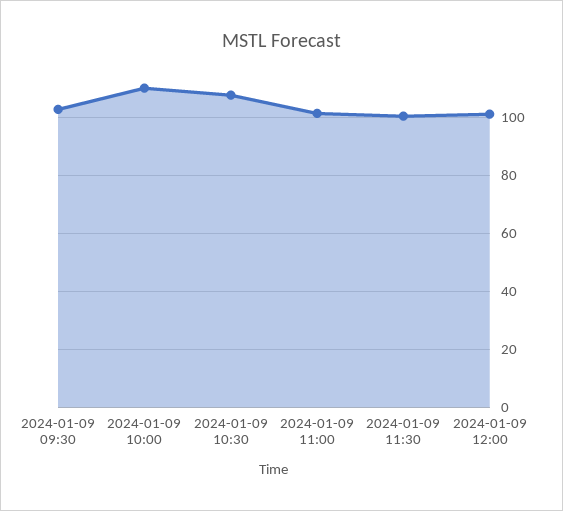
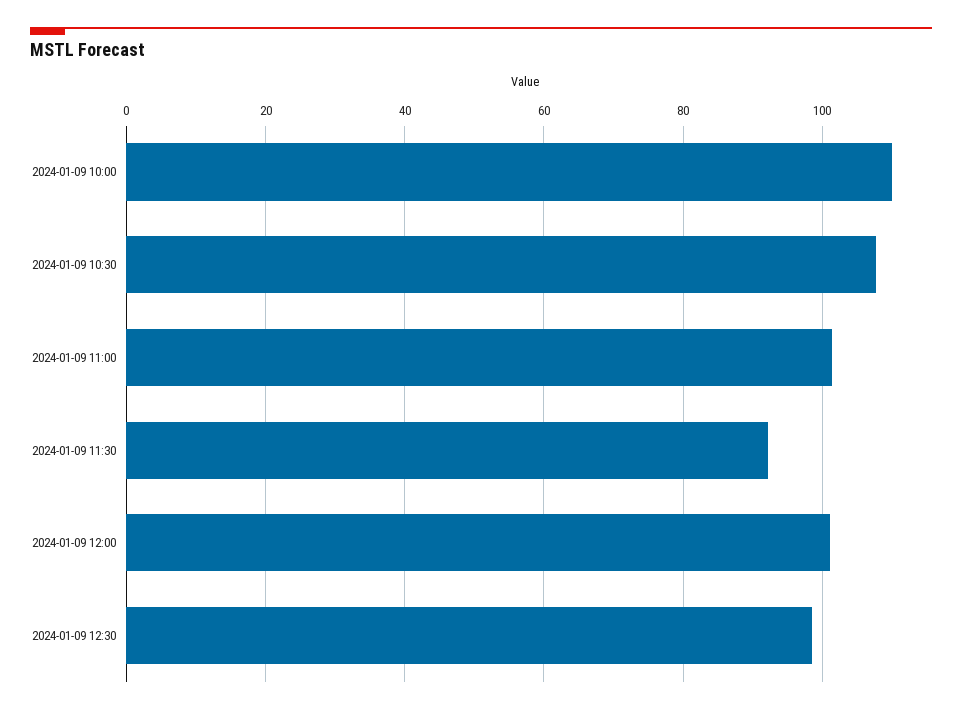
2024-01-09 09:30: 102.5 -> none
2024-01-09 11:30: 100 -> 92
2024-01-09 12:30: none -> 98

